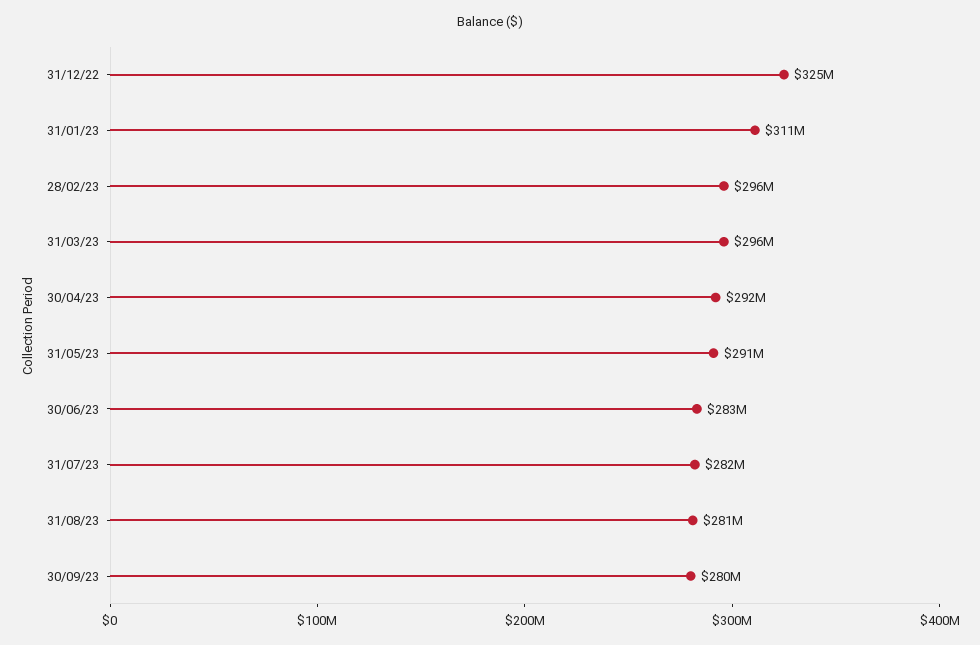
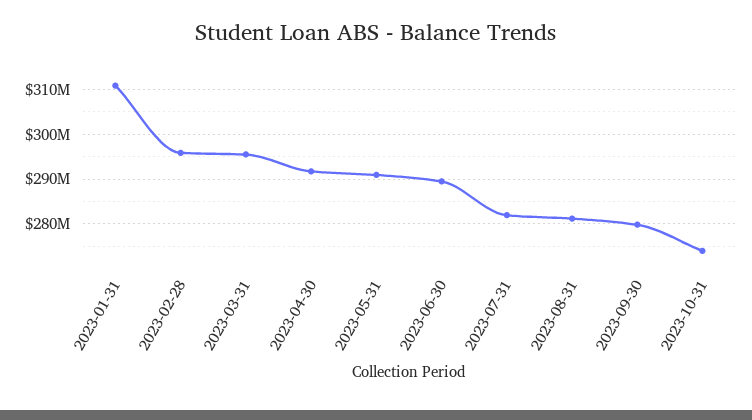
31/12/22: 325000000 -> none
30/06/23: 283000000 -> 290000000
2023-10-31: none -> 274000000

